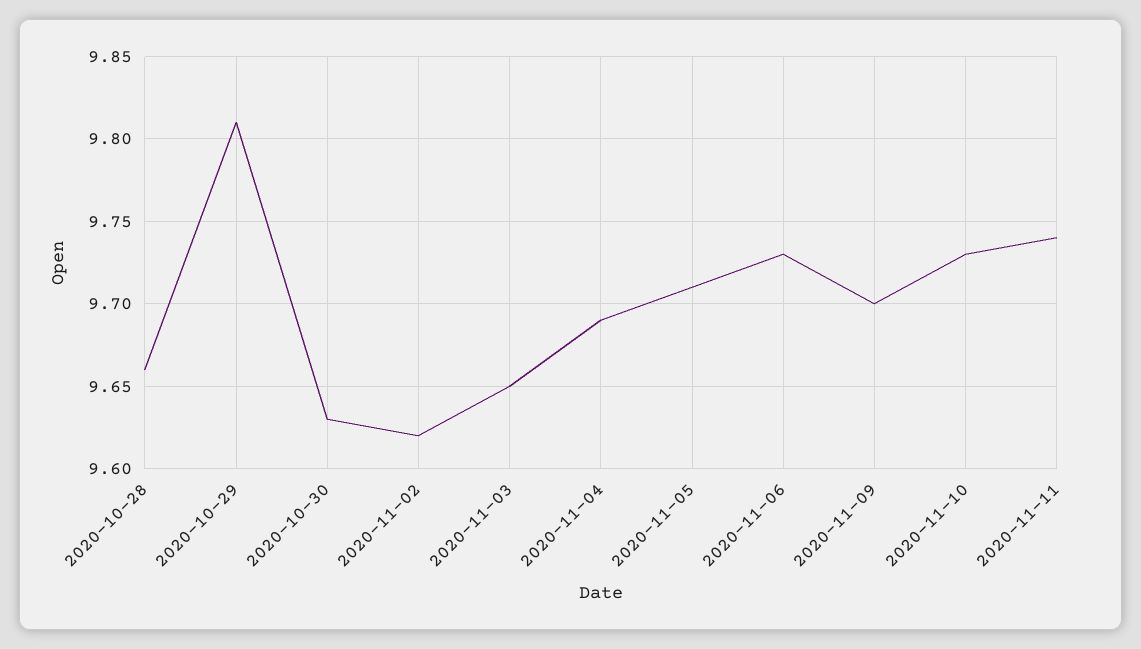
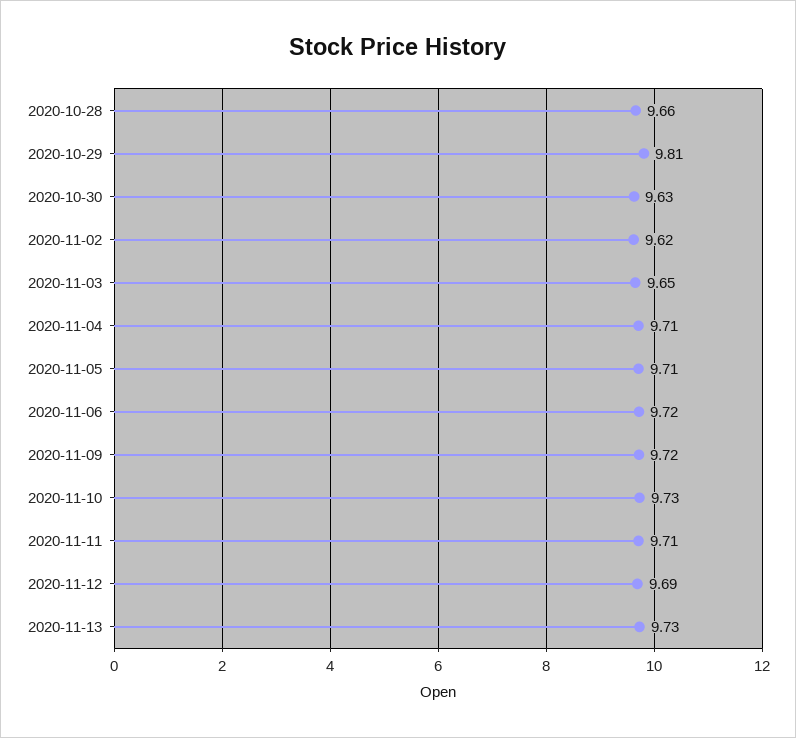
2020-11-04: 9.69 -> 9.71
2020-11-06: 9.73 -> 9.72
2020-11-09: 9.7 -> 9.72
2020-11-11: 9.74 -> 9.71
2020-11-12: none -> 9.69
2020-11-13: none -> 9.73

